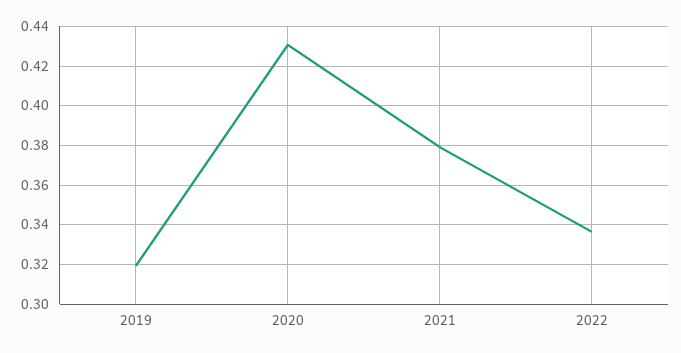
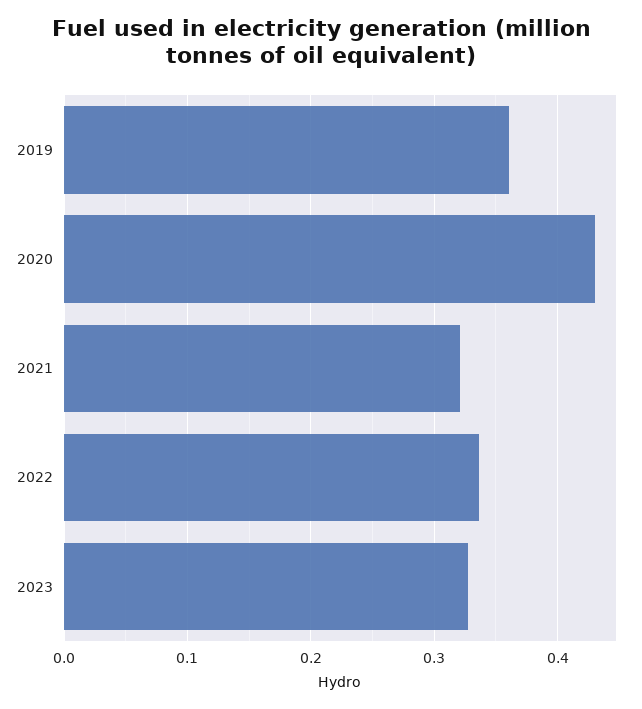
2019: 0.32 -> 0.36
2021: 0.38 -> 0.32
2023: none -> 0.33

